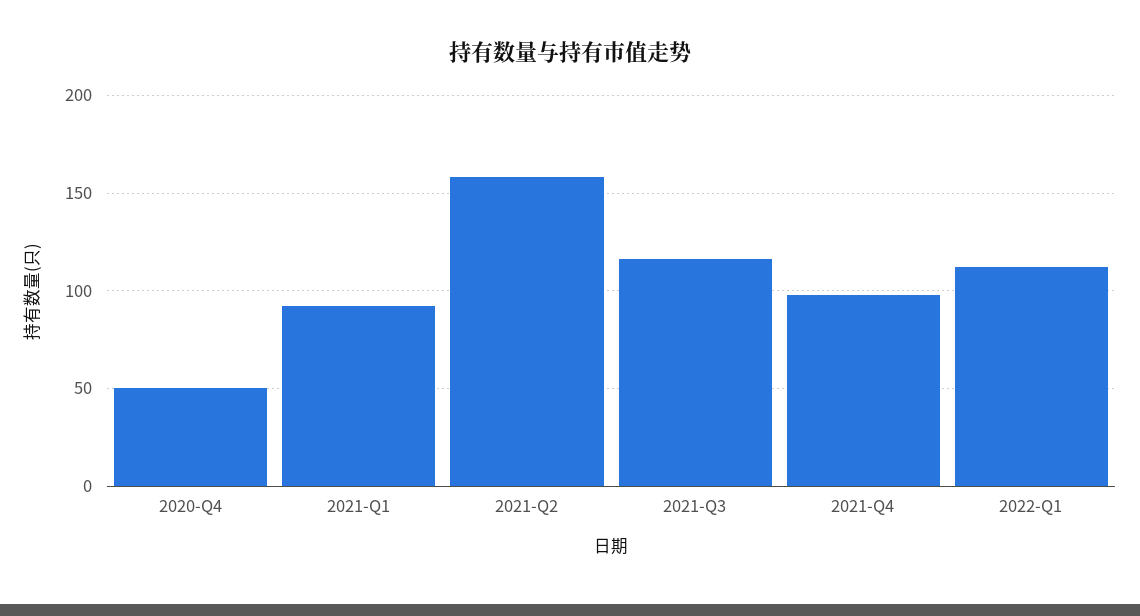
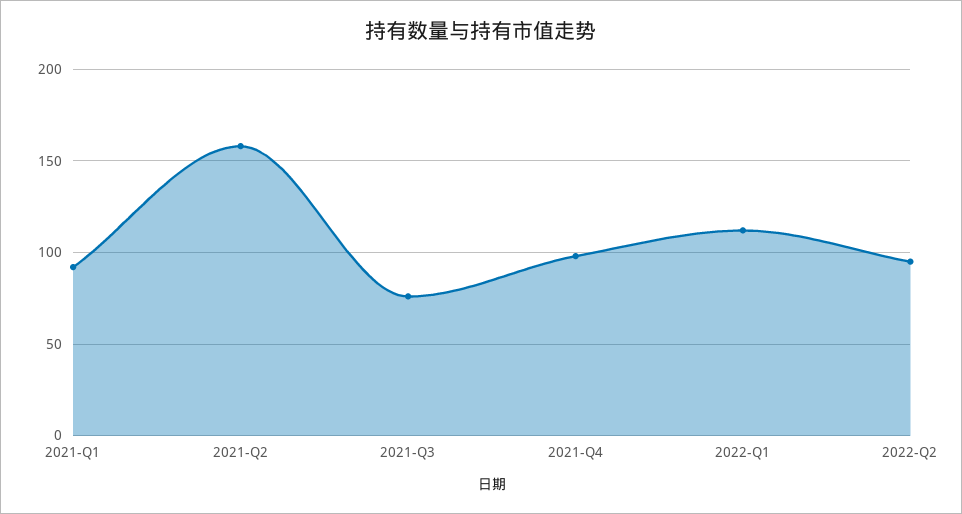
2020-Q4: 50 -> none
2021-Q3: 115 -> 75
2022-Q2: none -> 95

